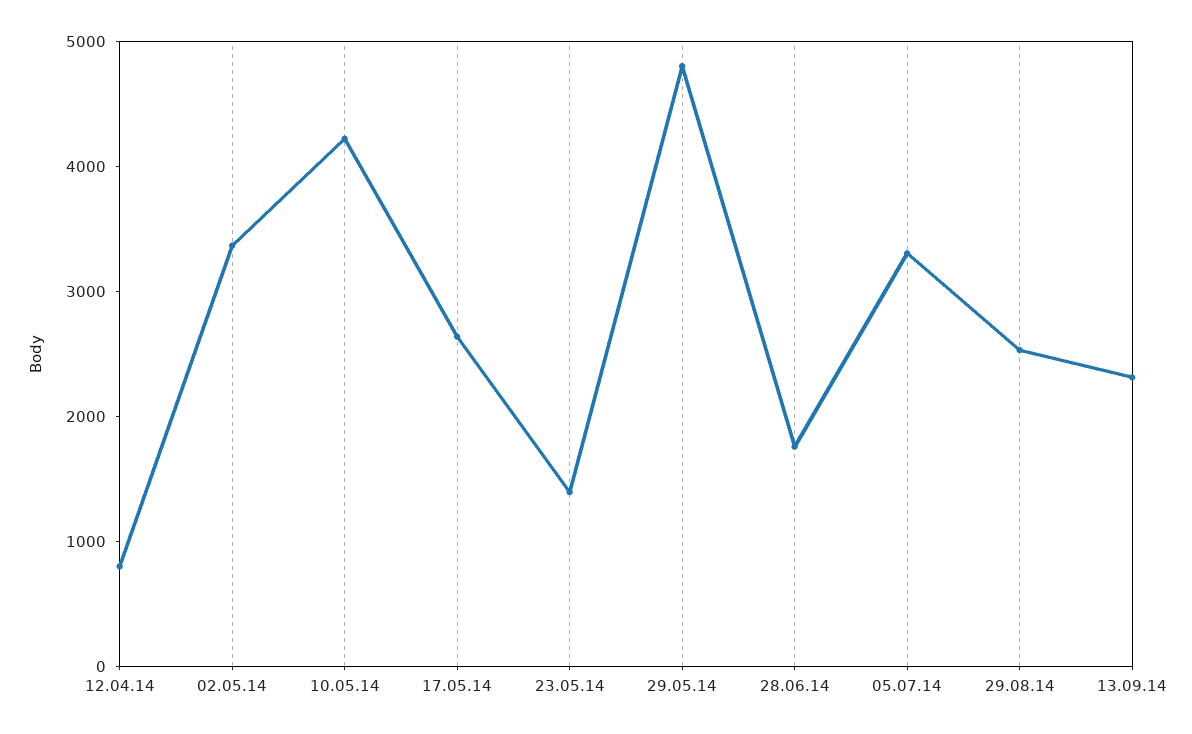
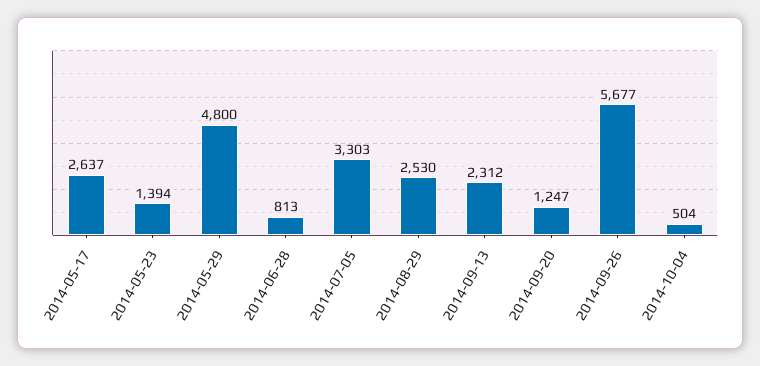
12.04.14: 800 -> none
02.05.14: 3400 -> none
10.05.14: 4200 -> none
28.06.14: 1800 -> 813
2014-09-20: none -> 1247
2014-09-26: none -> 5677
2014-10-04: none -> 504

